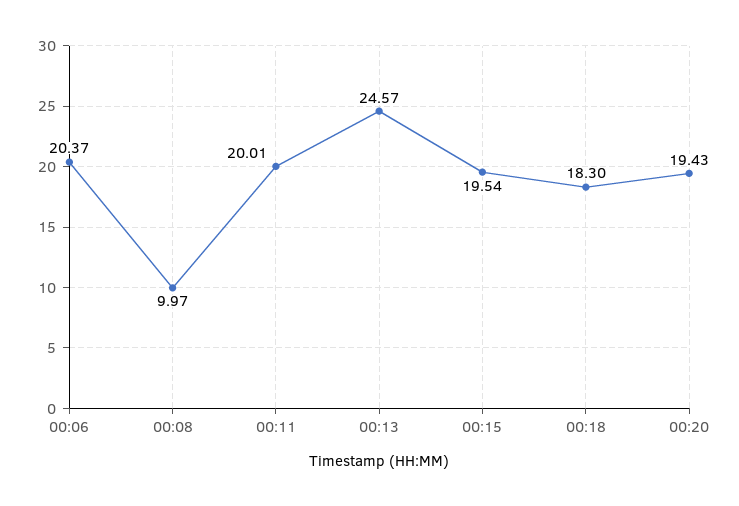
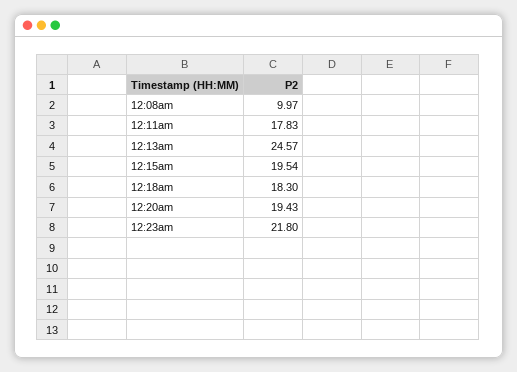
00:06: 20.37 -> none
00:11: 20.01 -> 17.83
12:23am: none -> 21.8

